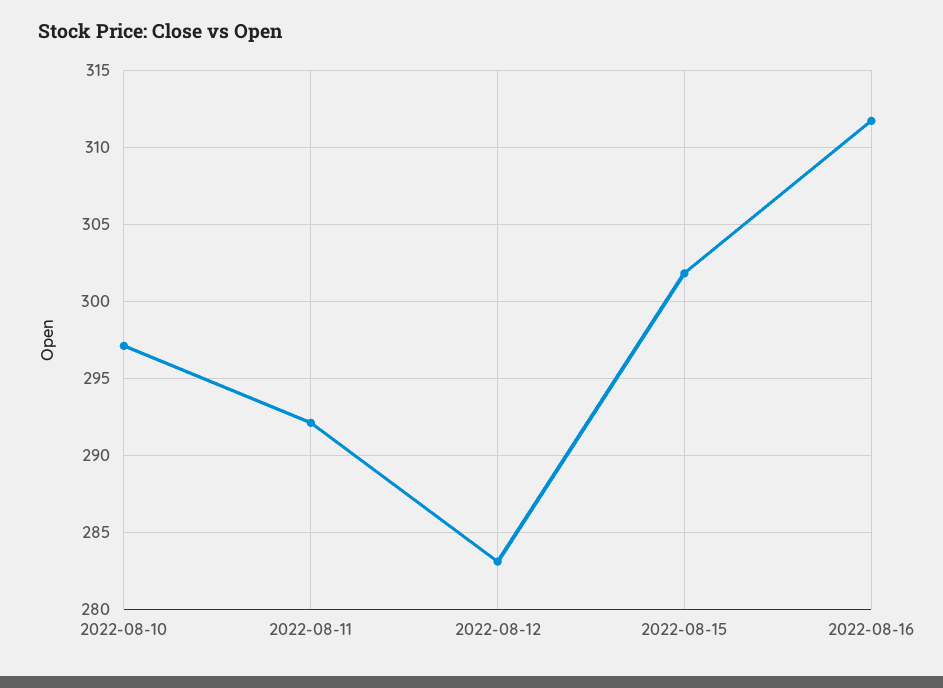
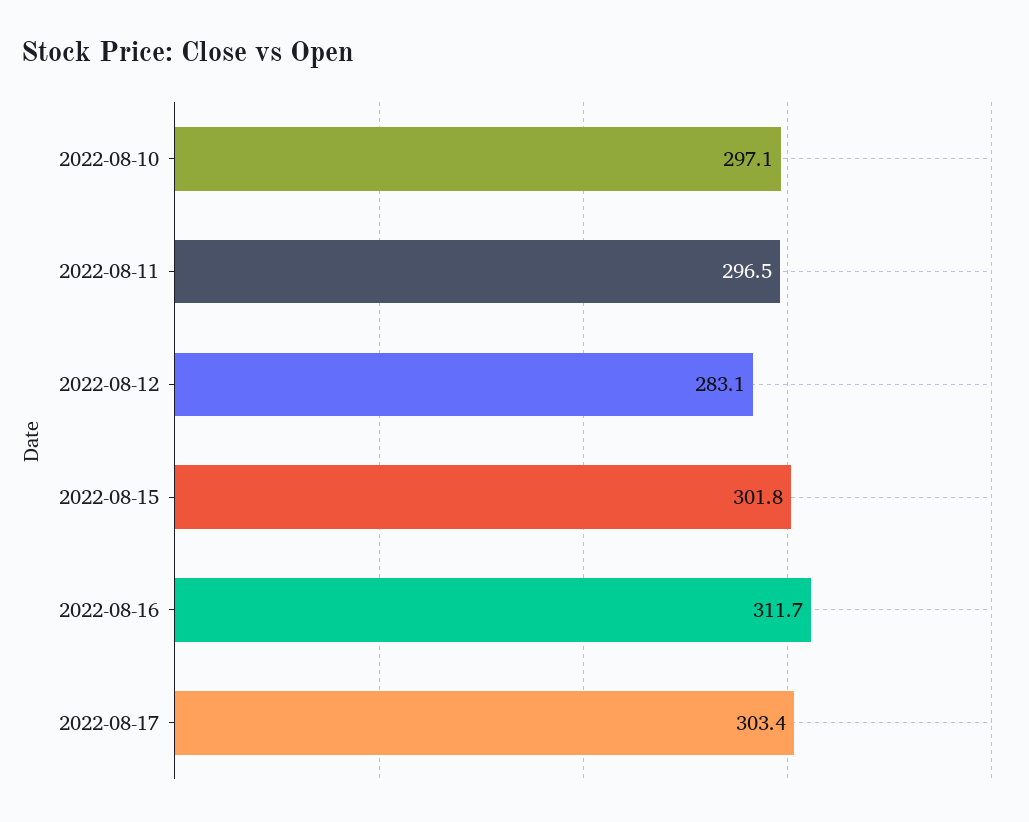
2022-08-11: 292 -> 296.5
2022-08-17: none -> 303.4

